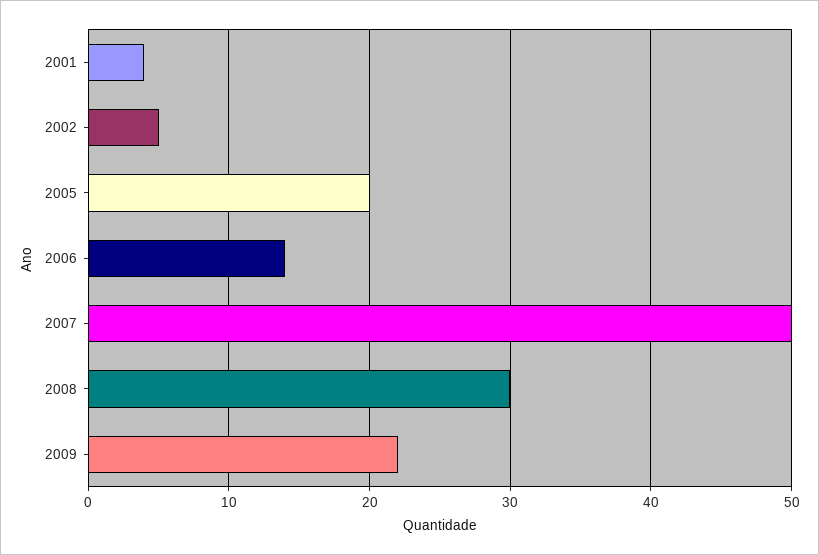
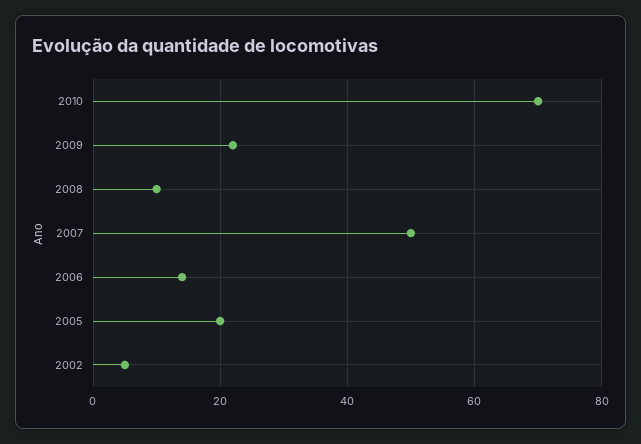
2001: 4 -> none
2008: 30 -> 10
2010: none -> 70

